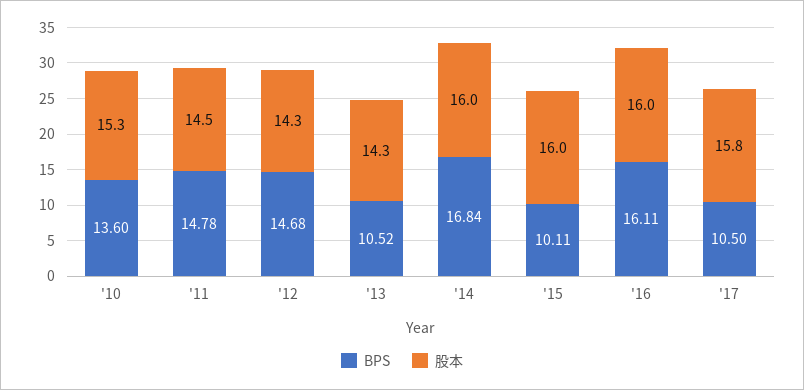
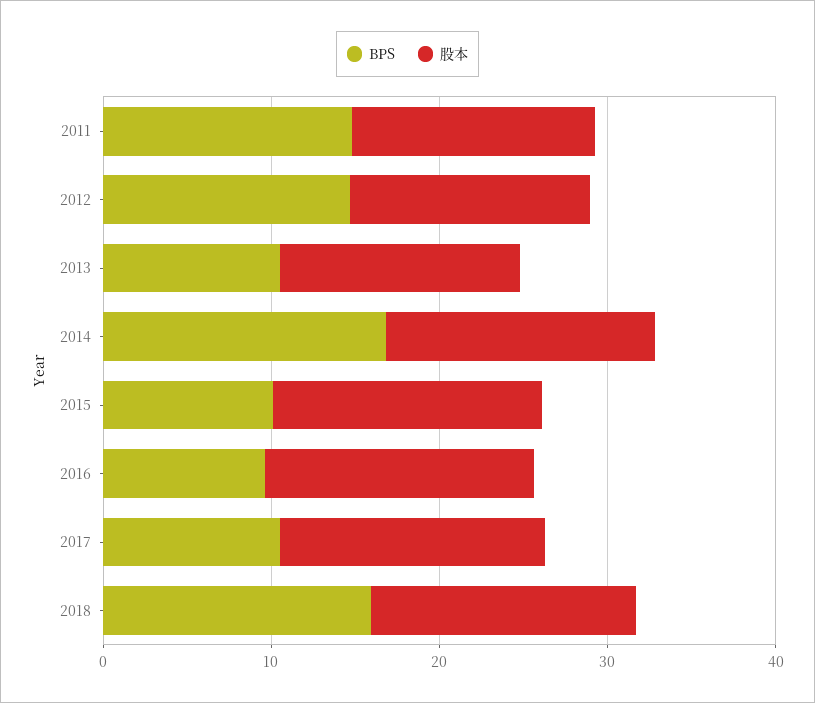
BPS, '10: 13.6 -> none
股本, '10: 15.3 -> none
BPS, '16: 16.11 -> 10
BPS, 2018: none -> 16
股本, 2018: none -> 16

